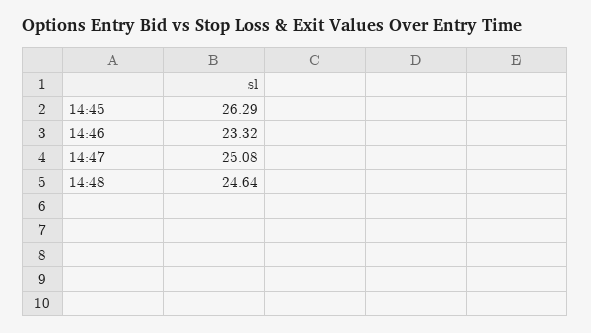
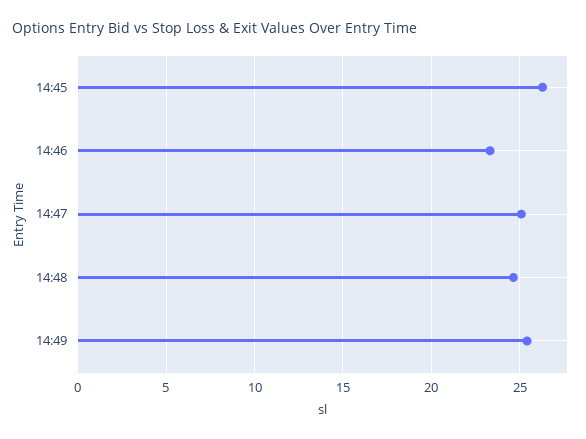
14:49: none -> 25.5

